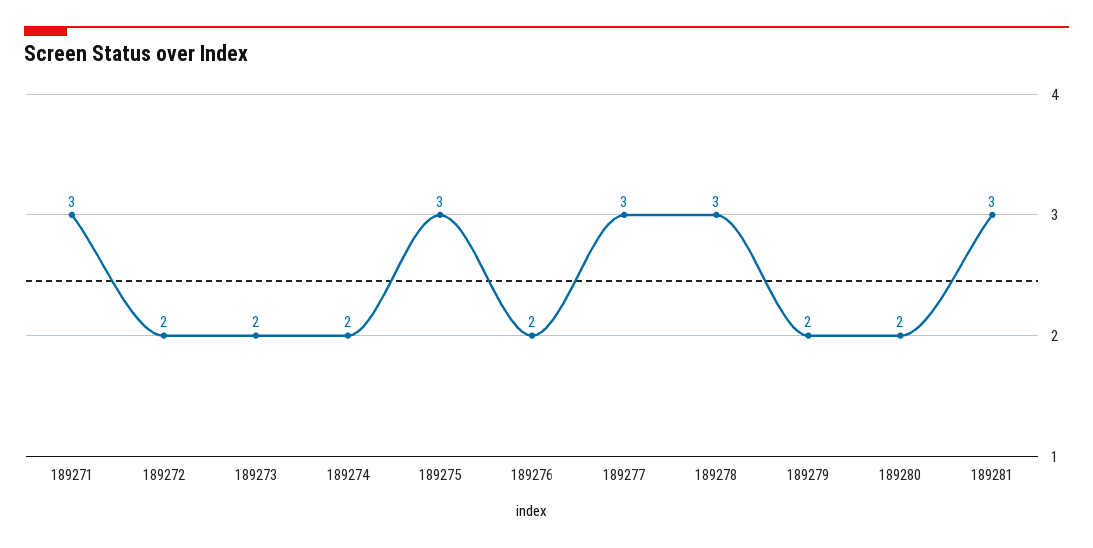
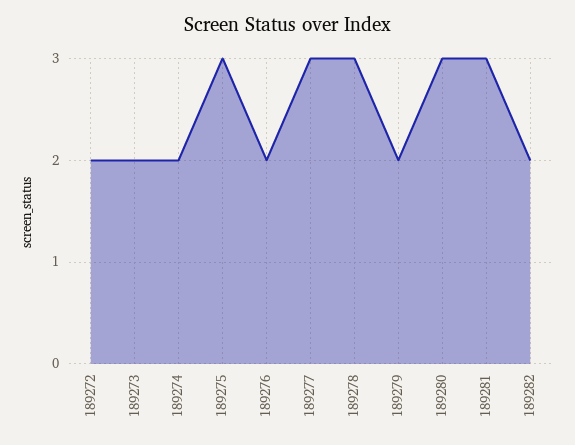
189271: 3 -> none
189280: 2 -> 3
189282: none -> 2

